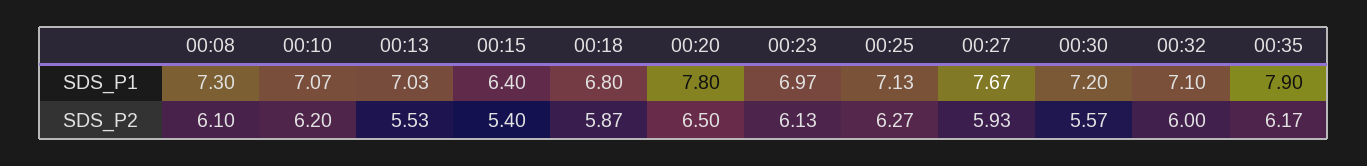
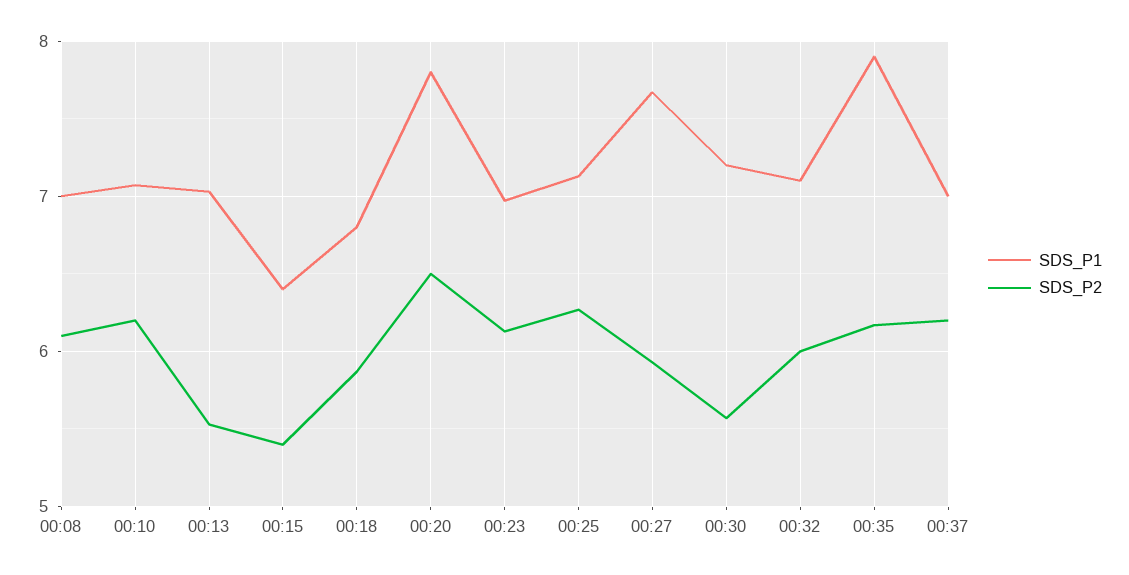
SDS_P1, 00:08: 7.3 -> 7
SDS_P1, 00:37: none -> 7
SDS_P2, 00:37: none -> 6.2

